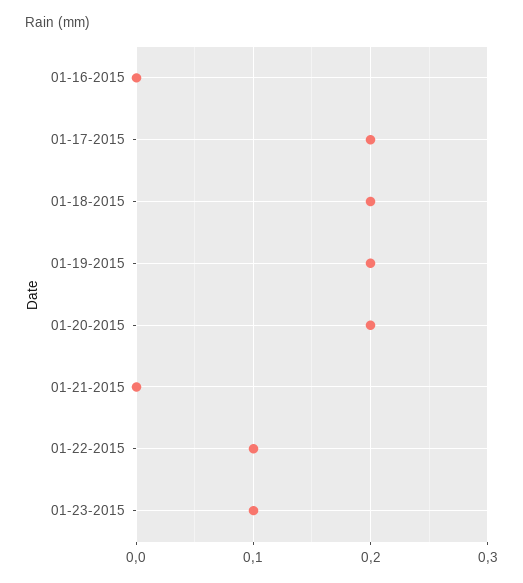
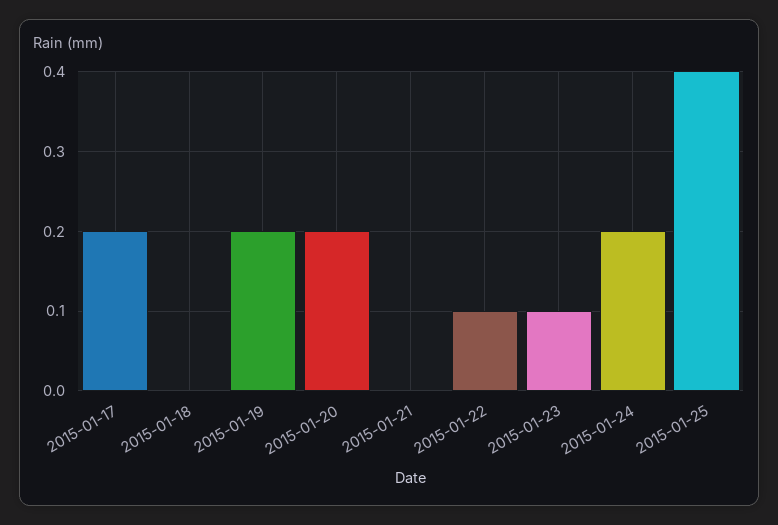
01-16-2015: 0 -> none
01-18-2015: 0.2 -> 0
2015-01-24: none -> 0.2
2015-01-25: none -> 0.4

